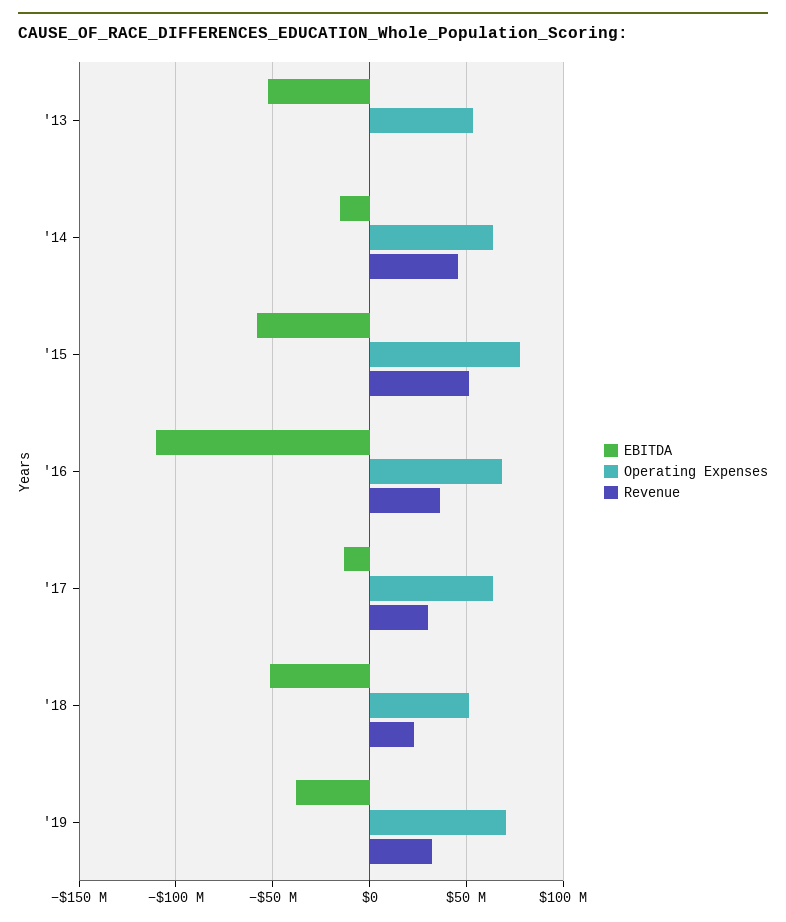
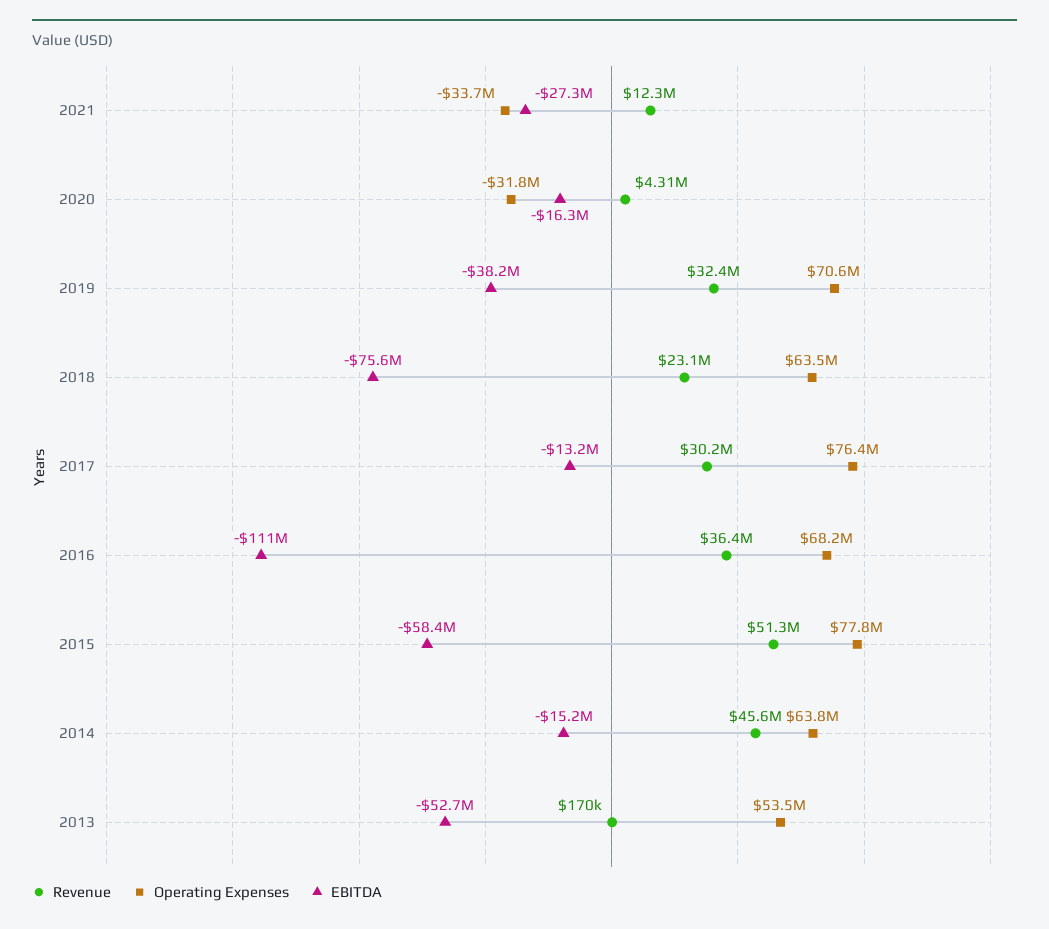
Operating Expenses, '17: 65000000 -> 76400000
EBITDA, '18: -50000000 -> -75600000
Operating Expenses, '18: 50000000 -> 63500000
Revenue, 2021: none -> 12300000
Operating Expenses, 2021: none -> -33700000
EBITDA, 2021: none -> -27300000
Revenue, 2020: none -> 4310000
Operating Expenses, 2020: none -> -31800000
EBITDA, 2020: none -> -16300000

